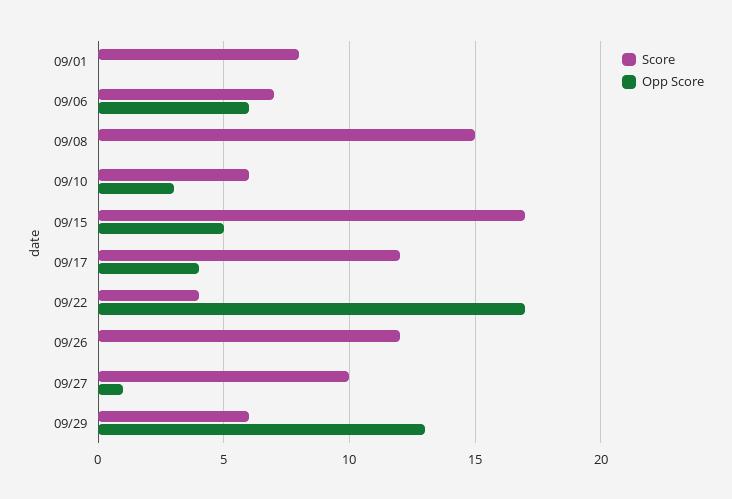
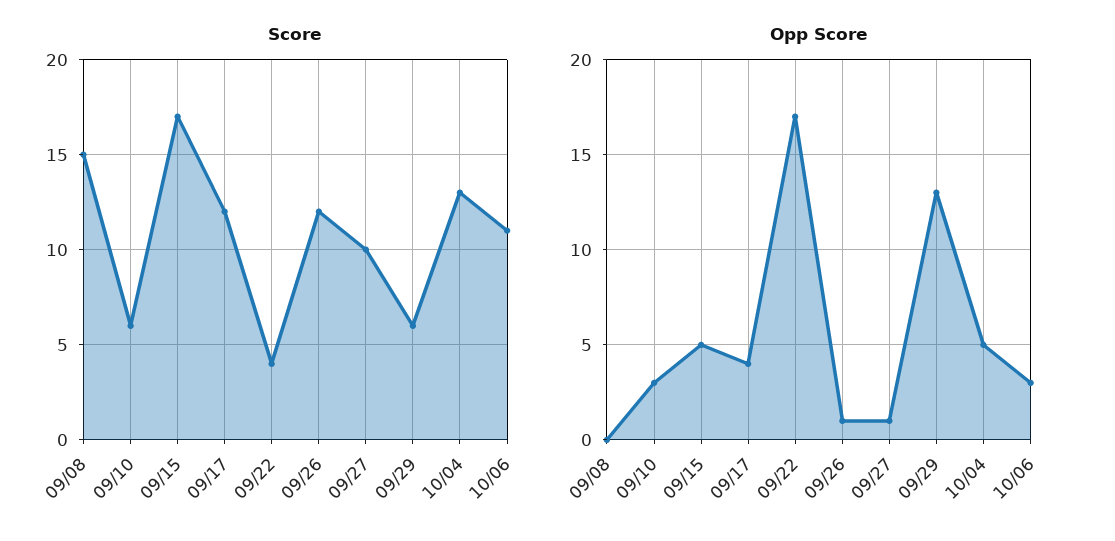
Score, 09/01: 8 -> none
Opp Score, 09/01: 0 -> none
Score, 09/06: 7 -> none
Opp Score, 09/06: 6 -> none
Opp Score, 09/26: 0 -> 1
Score, 10/04: none -> 13
Score, 10/06: none -> 11
Opp Score, 10/04: none -> 5
Opp Score, 10/06: none -> 3

